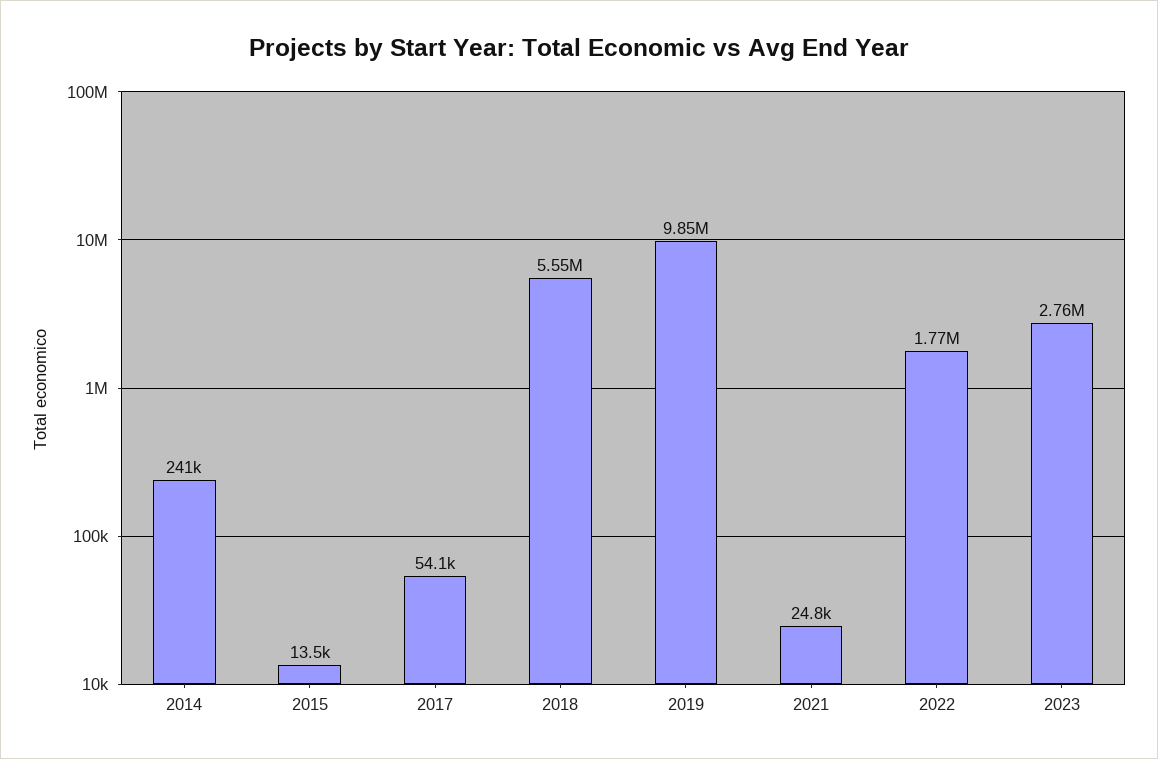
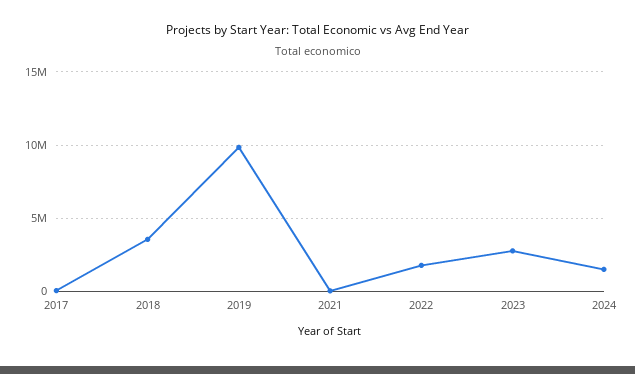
2014: 241000 -> none
2015: 13500 -> none
2018: 5550000 -> 3500000
2024: none -> 1500000

